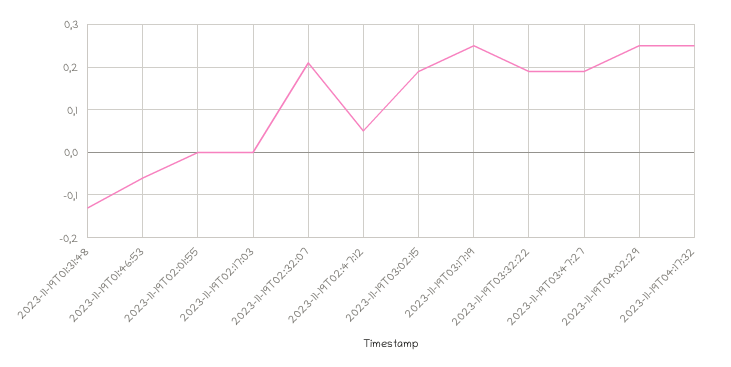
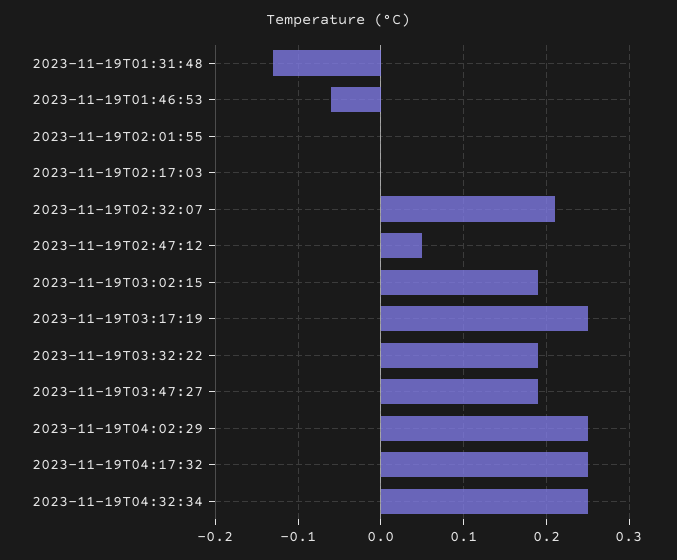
2023-11-19T04:32:34: none -> 0.25

